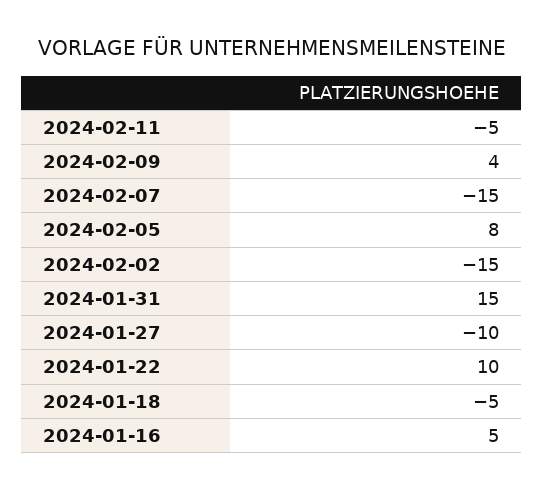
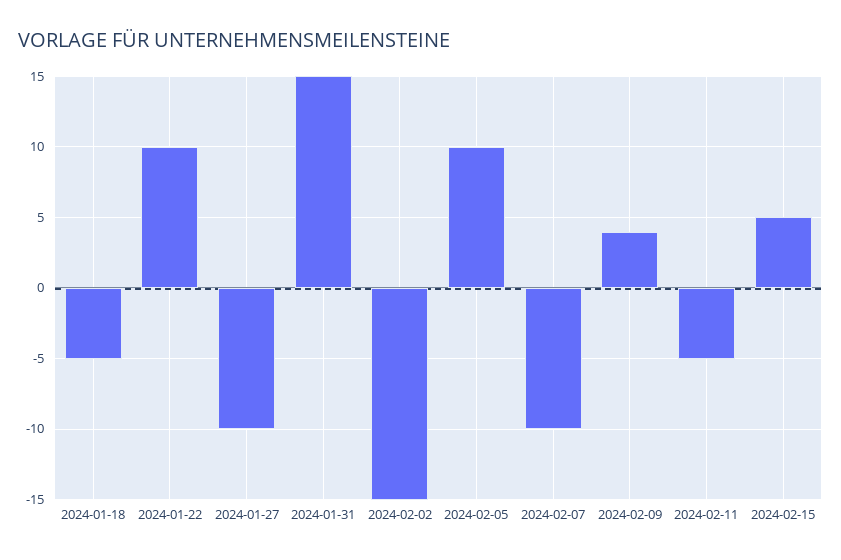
2024-02-07: -15 -> -10
2024-02-05: 8 -> 10
2024-01-16: 5 -> none
2024-02-15: none -> 5

